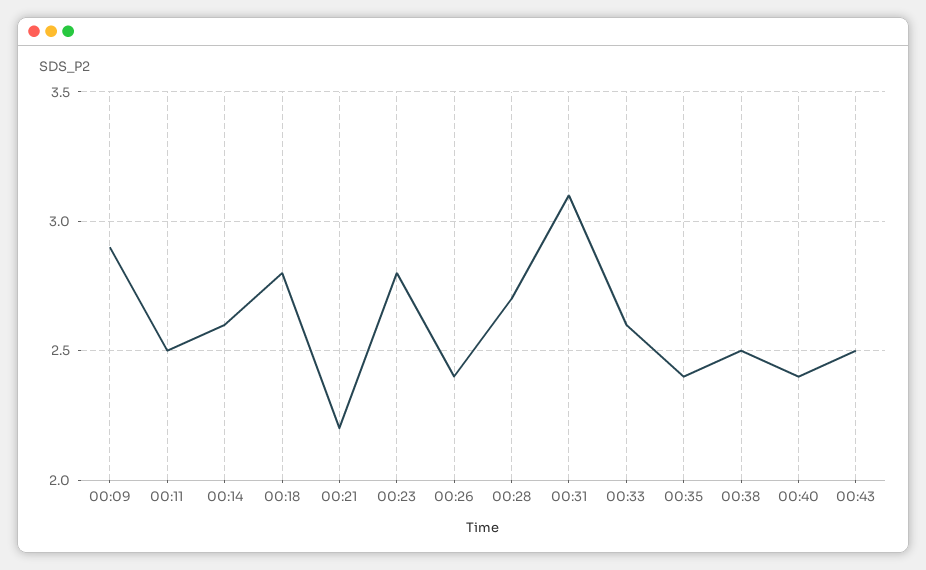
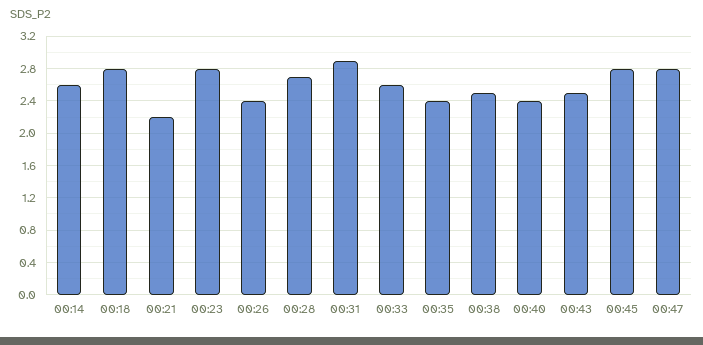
00:09: 2.9 -> none
00:11: 2.5 -> none
00:31: 3.1 -> 2.9
00:45: none -> 2.8
00:47: none -> 2.8

